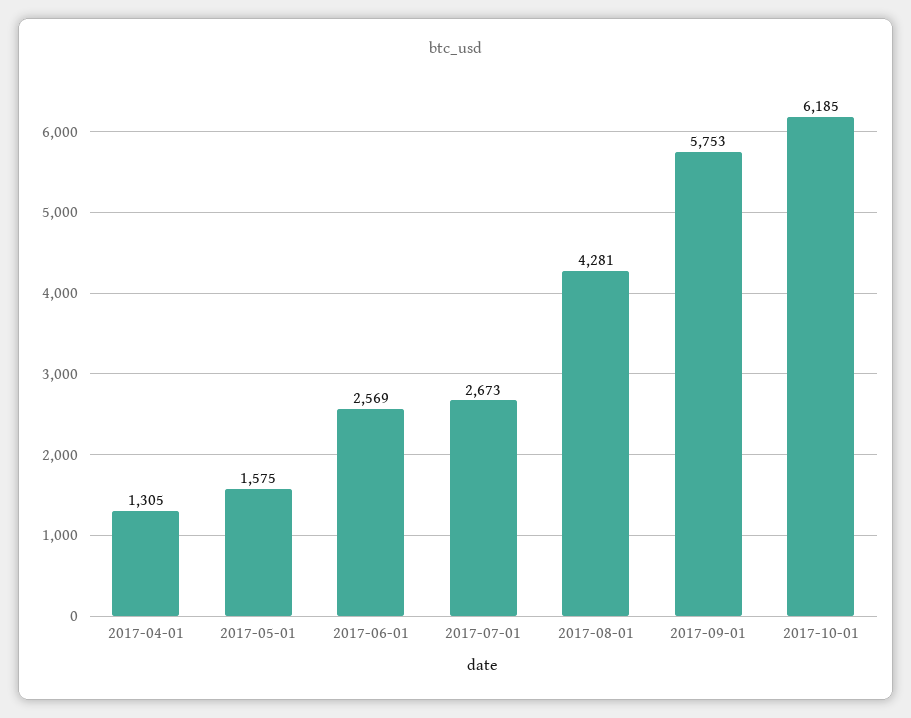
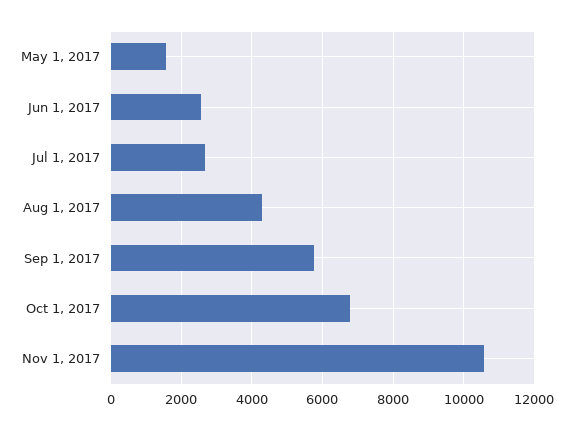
2017-04-01: 1305 -> none
2017-10-01: 6185 -> 6800
Nov 1, 2017: none -> 10600

